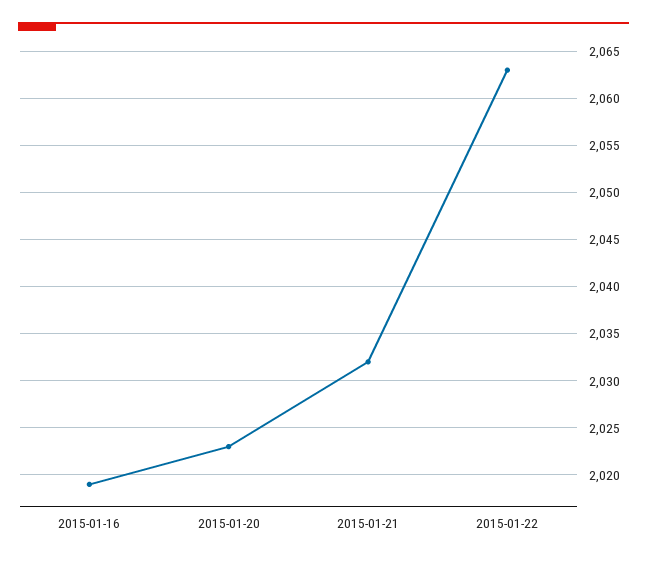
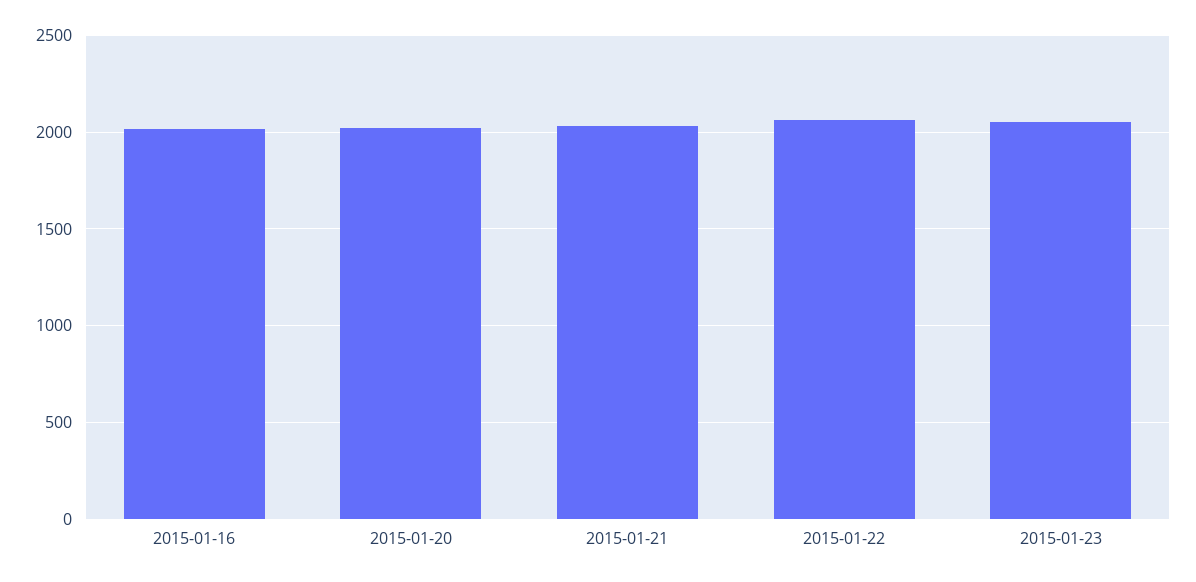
2015-01-23: none -> 2050

